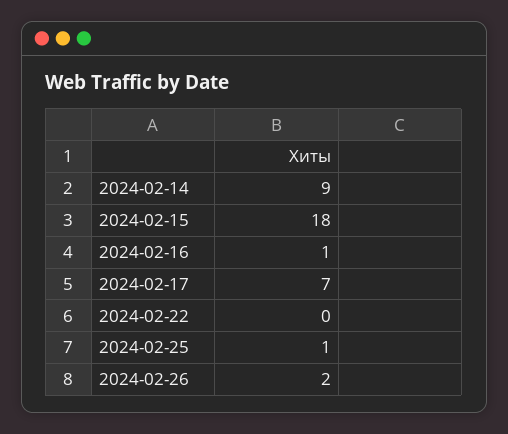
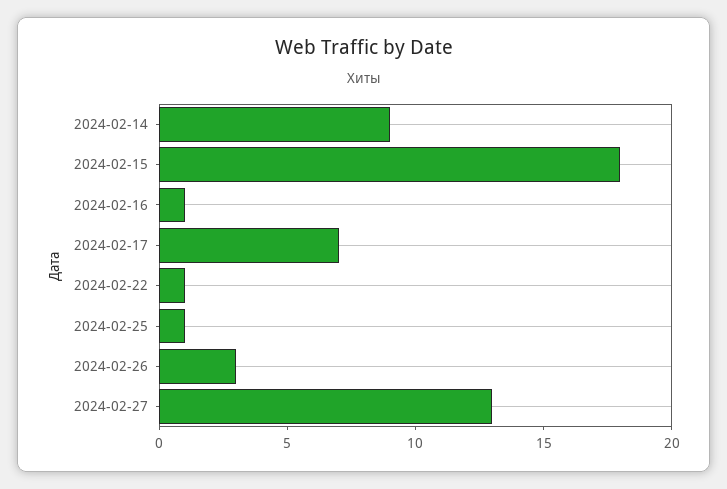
2024-02-22: 0 -> 1
2024-02-26: 2 -> 3
2024-02-27: none -> 13

